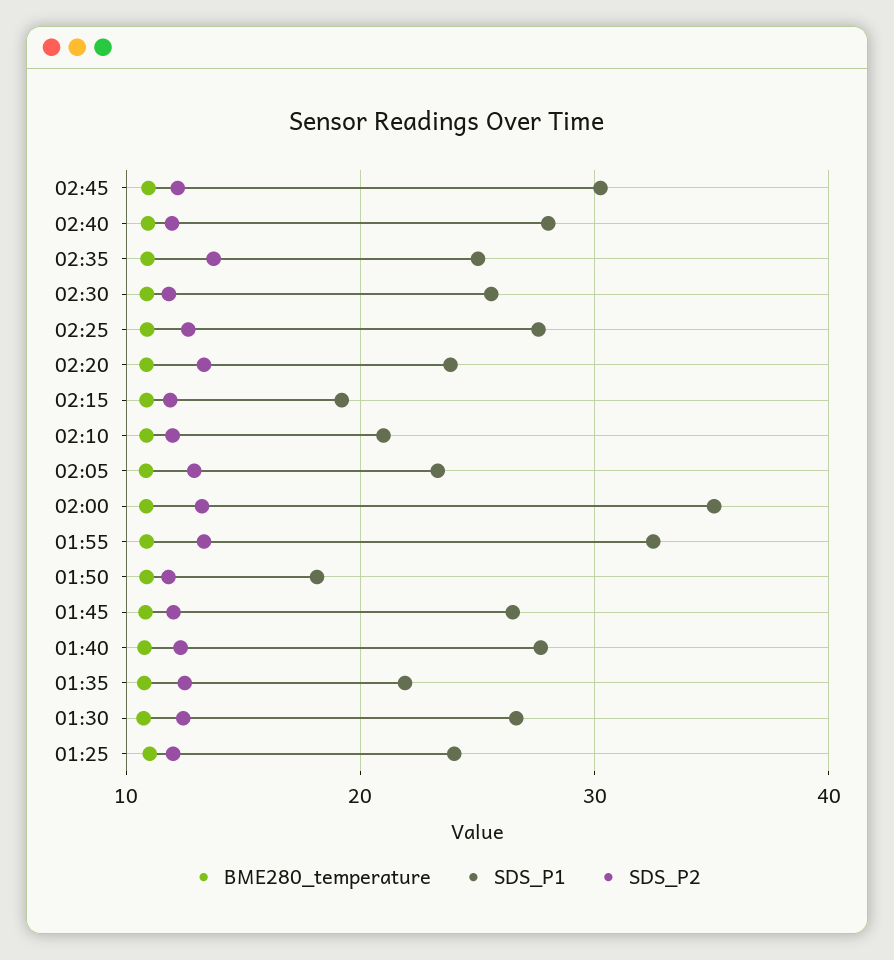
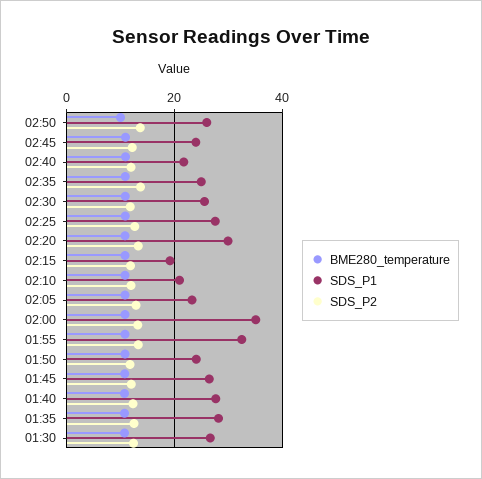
SDS_P1, 02:45: 30 -> 24
SDS_P1, 02:40: 28 -> 22
SDS_P1, 02:20: 24 -> 30
SDS_P1, 01:50: 18 -> 24
SDS_P1, 01:35: 22 -> 28
BME280_temperature, 01:25: 11 -> none
SDS_P1, 01:25: 24 -> none
SDS_P2, 01:25: 12 -> none
BME280_temperature, 02:50: none -> 10
SDS_P1, 02:50: none -> 26
SDS_P2, 02:50: none -> 14

